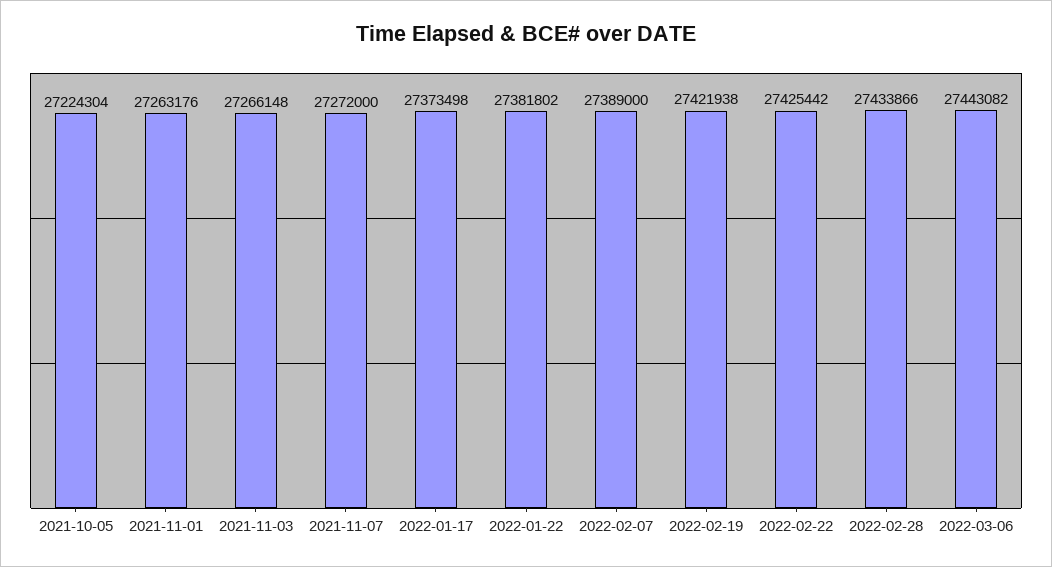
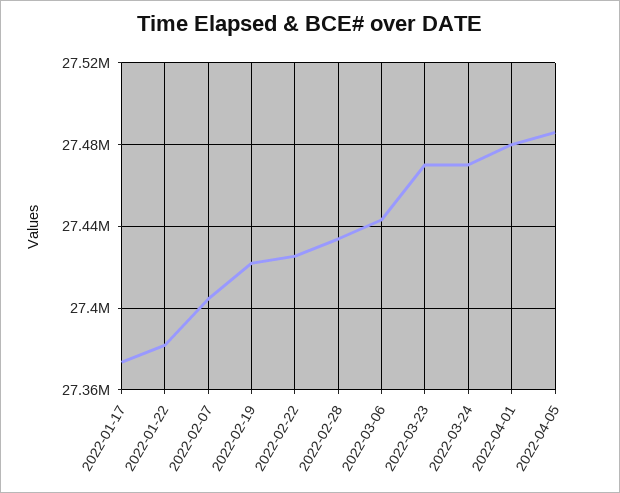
2021-10-05: 27224304 -> none
2021-11-01: 27263176 -> none
2021-11-03: 27266148 -> none
2021-11-07: 27272000 -> none
2022-02-07: 27389000 -> 27405000
2022-03-23: none -> 27470000
2022-03-24: none -> 27470000
2022-04-01: none -> 27480000
2022-04-05: none -> 27485000

